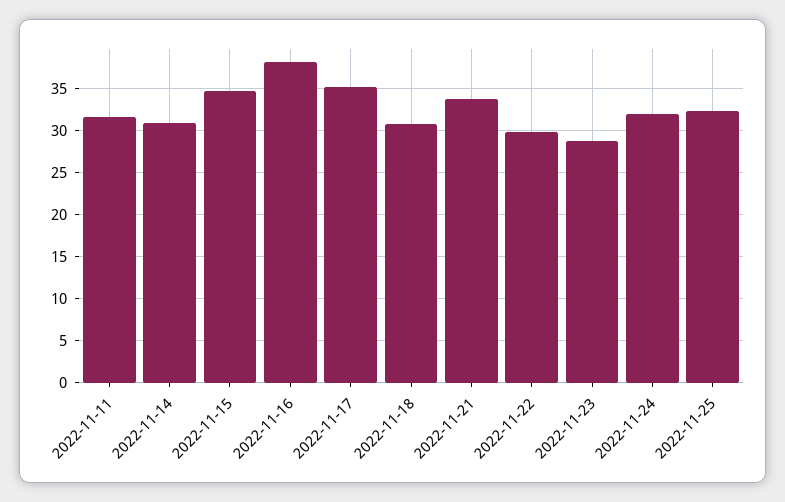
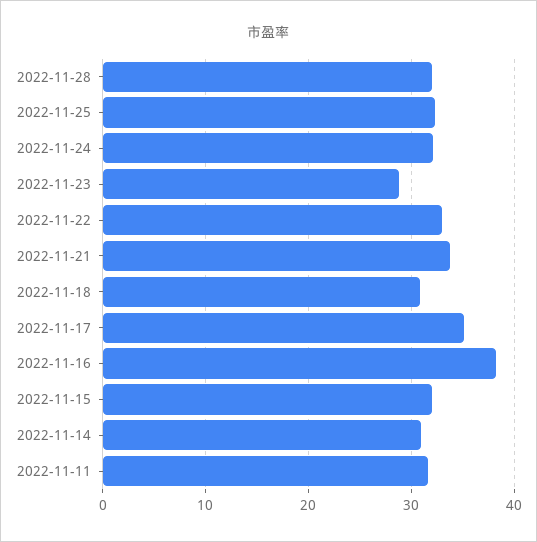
2022-11-15: 35 -> 32
2022-11-22: 30 -> 33
2022-11-28: none -> 32

